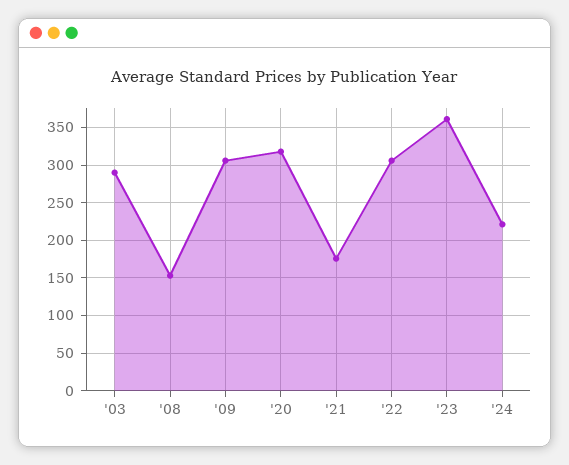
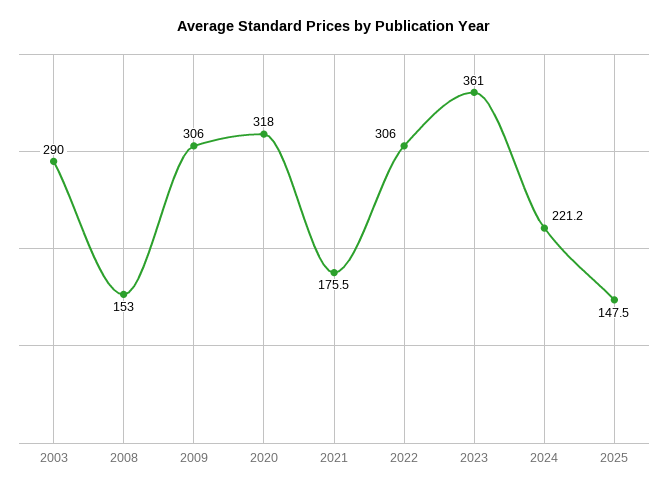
2025: none -> 147.5

